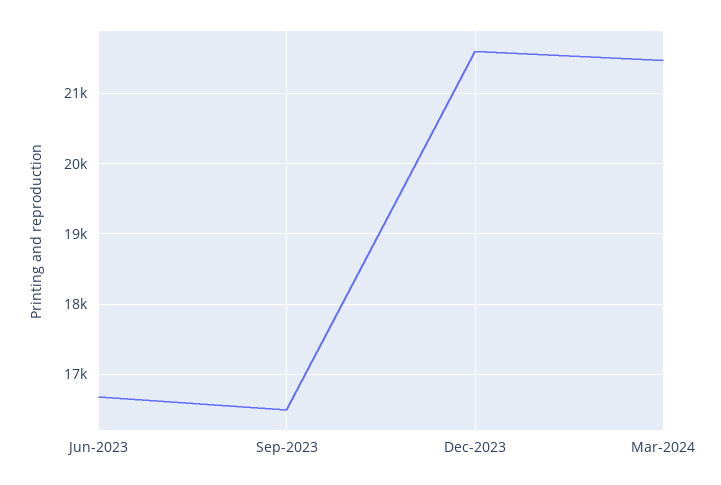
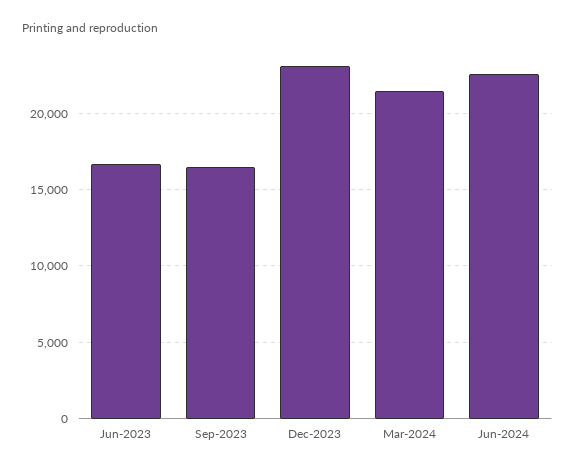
Dec-2023: 21600 -> 23000
Jun-2024: none -> 22500

